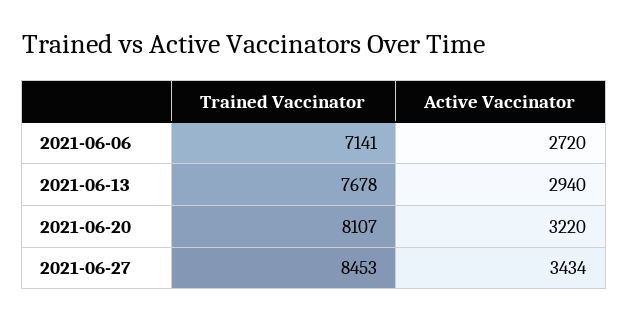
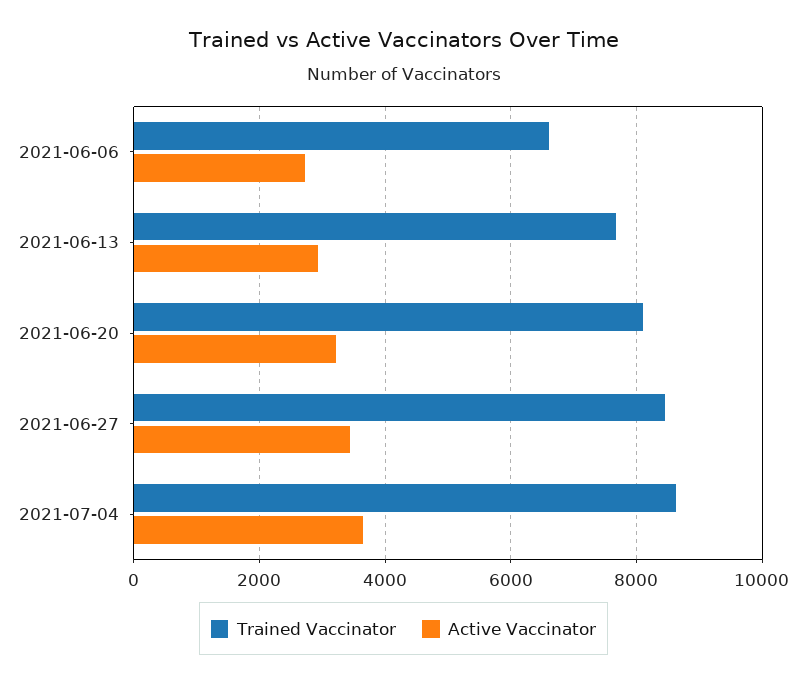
Trained Vaccinator, 2021-06-06: 7141 -> 6600
Trained Vaccinator, 2021-07-04: none -> 8600
Active Vaccinator, 2021-07-04: none -> 3600

